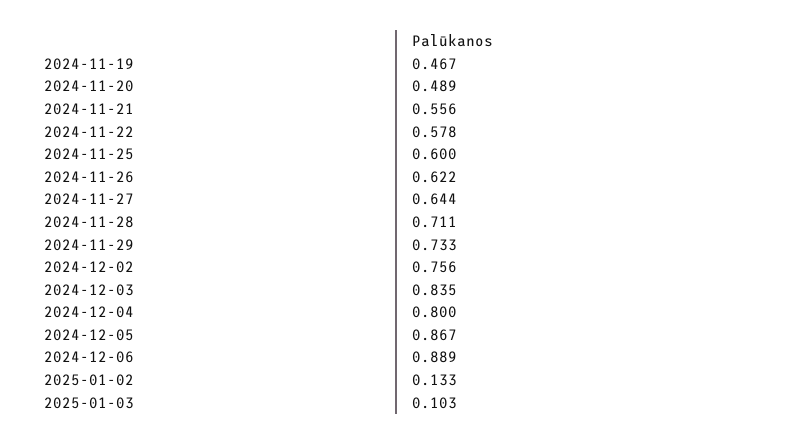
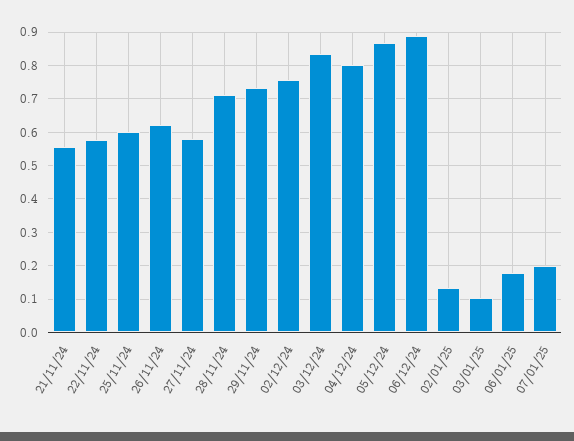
2024-11-19: 0.467 -> none
2024-11-20: 0.489 -> none
2024-11-27: 0.644 -> 0.58
06/01/25: none -> 0.18
07/01/25: none -> 0.2

